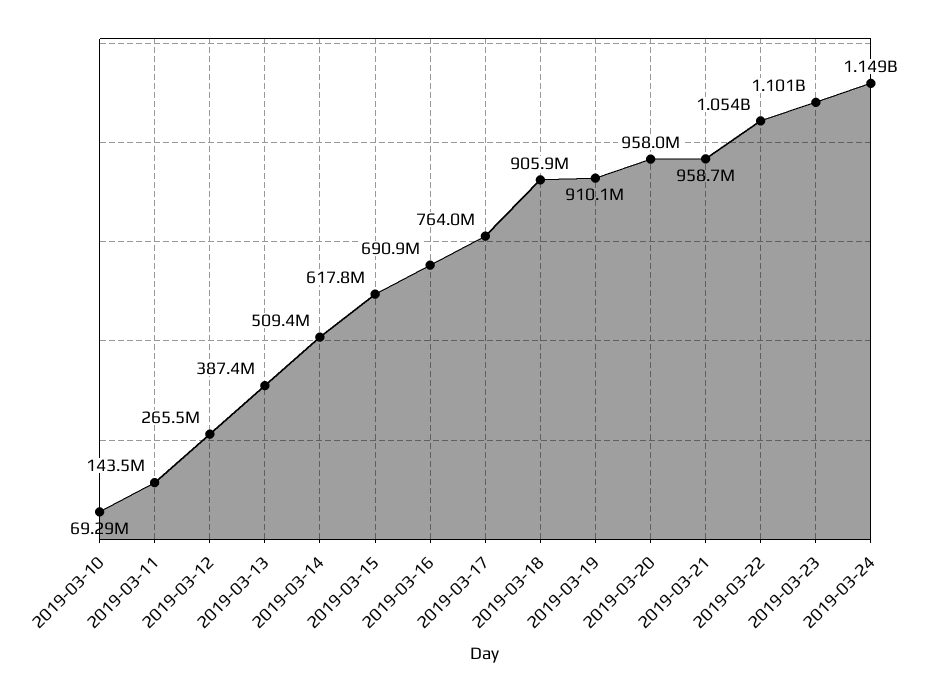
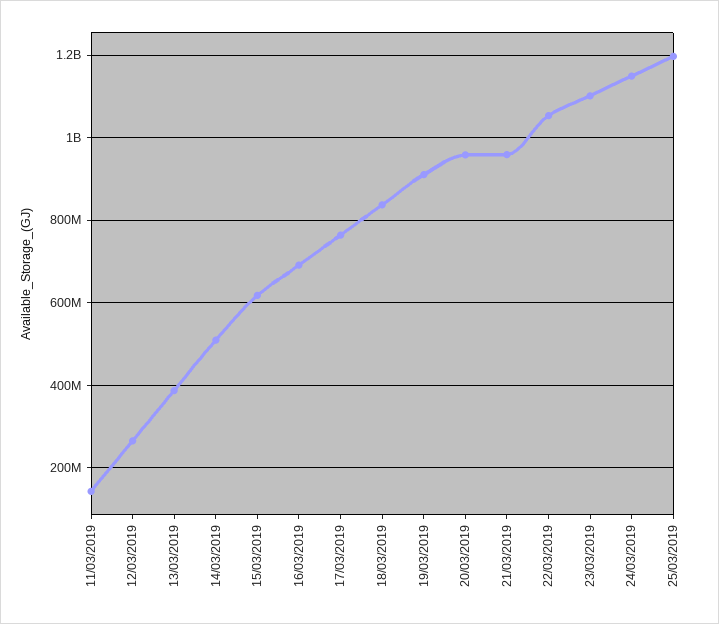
2019-03-10: 69290000 -> none
2019-03-18: 905900000 -> 840000000
25/03/2019: none -> 1200000000

